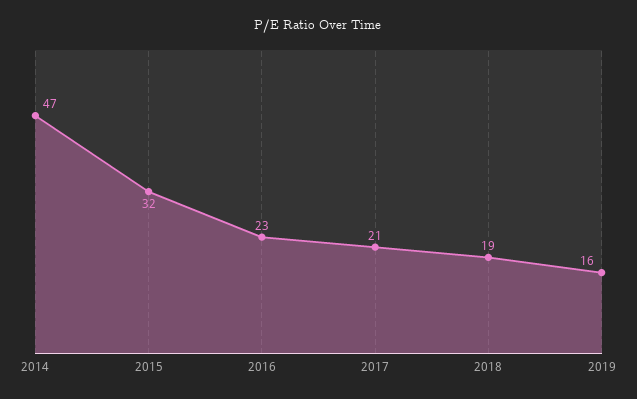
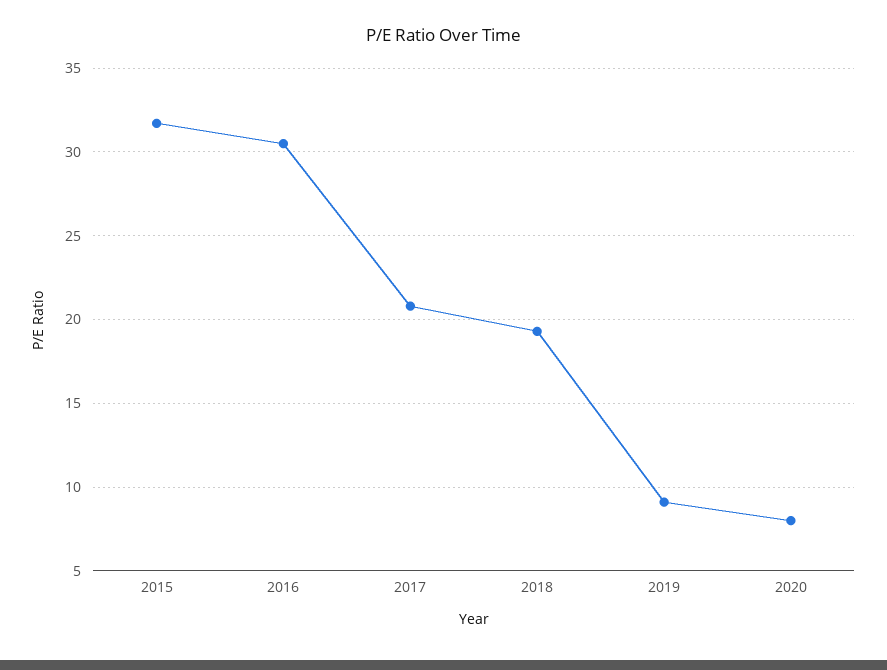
2014: 47 -> none
2016: 23 -> 30.5
2019: 16 -> 9
2020: none -> 8

